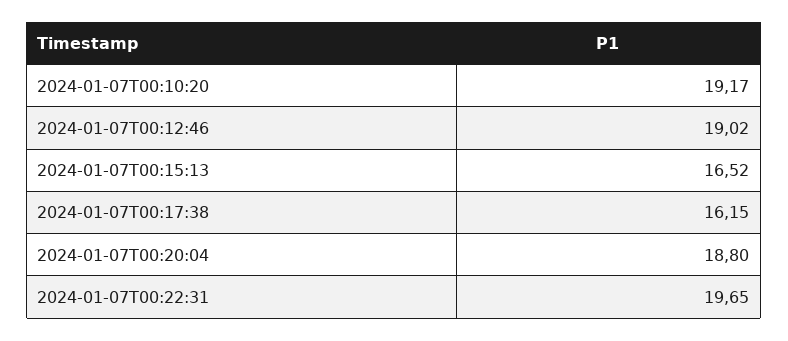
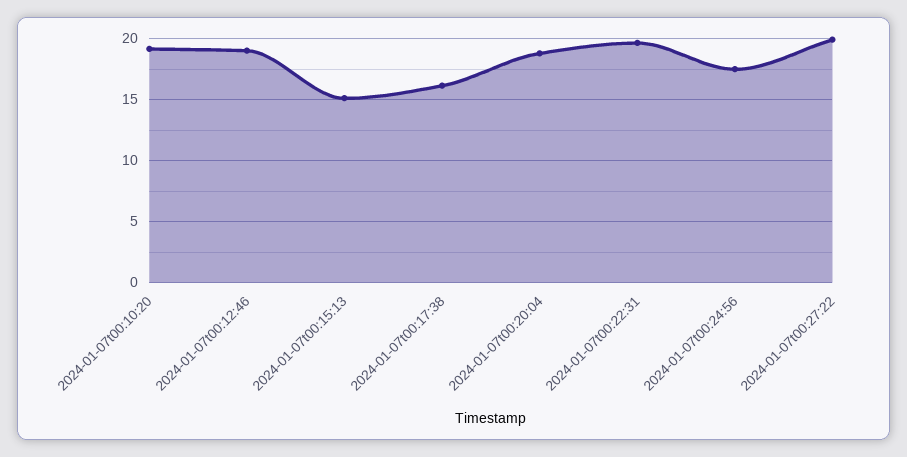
2024-01-07T00:15:13: 16.52 -> 15
2024-01-07t00:24:56: none -> 17.5
2024-01-07t00:27:22: none -> 20

